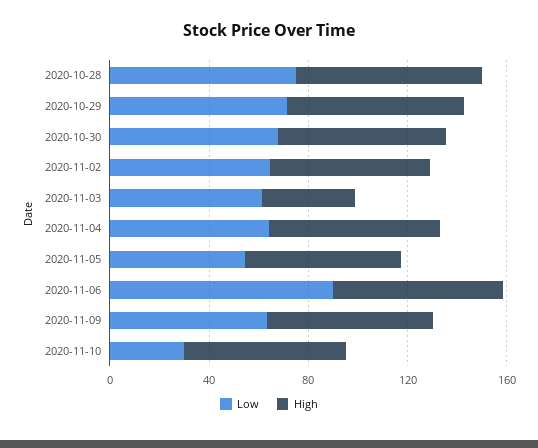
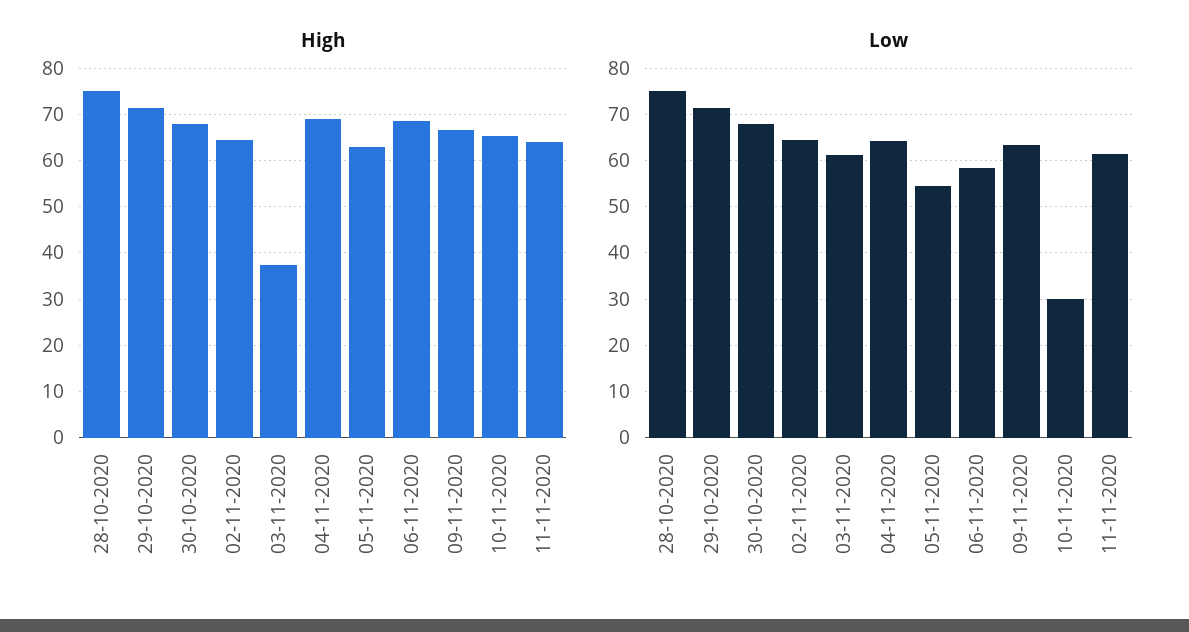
Low, 2020-11-06: 90 -> 58
High, 11-11-2020: none -> 64
Low, 11-11-2020: none -> 62

